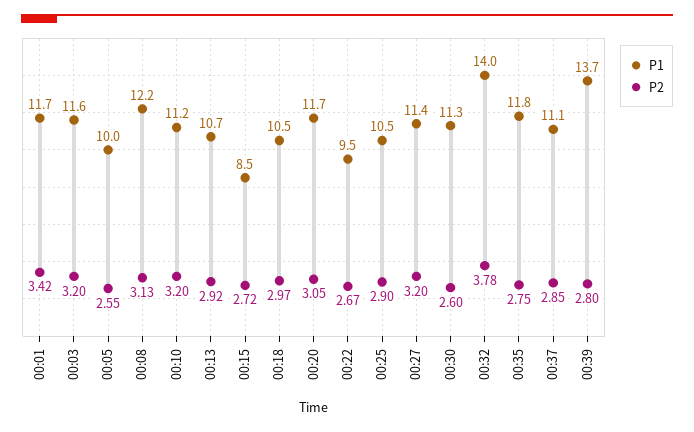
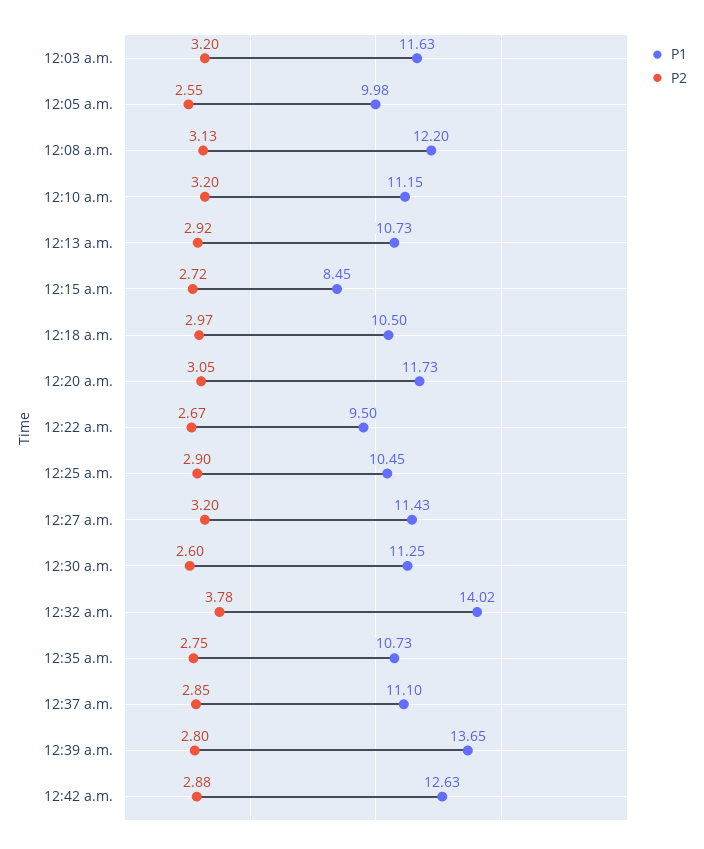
P1, 00:01: 11.7 -> none
P2, 00:01: 3.42 -> none
P1, 00:35: 11.8 -> 10.73
P1, 12:42 a.m.: none -> 12.63
P2, 12:42 a.m.: none -> 2.88

